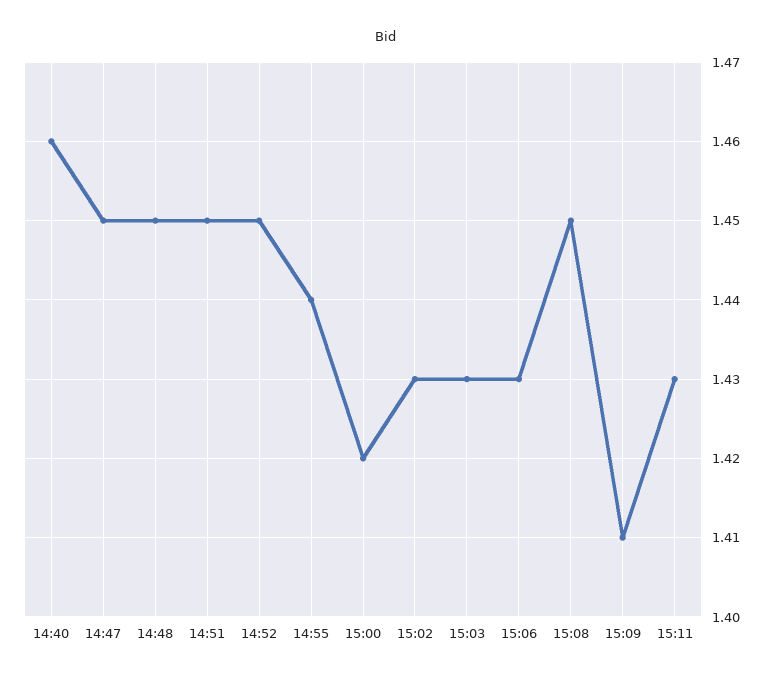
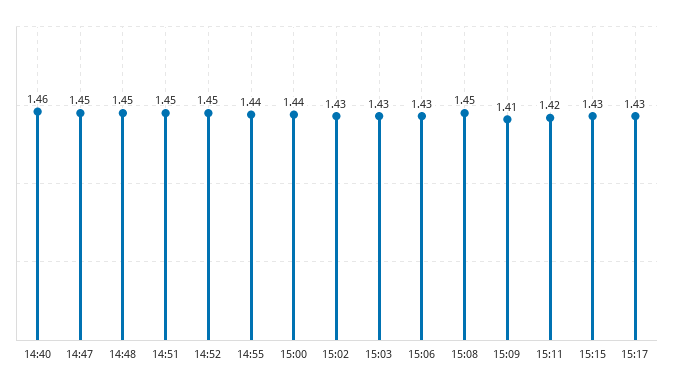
15:00: 1.42 -> 1.44
15:11: 1.43 -> 1.42
15:15: none -> 1.43
15:17: none -> 1.43

